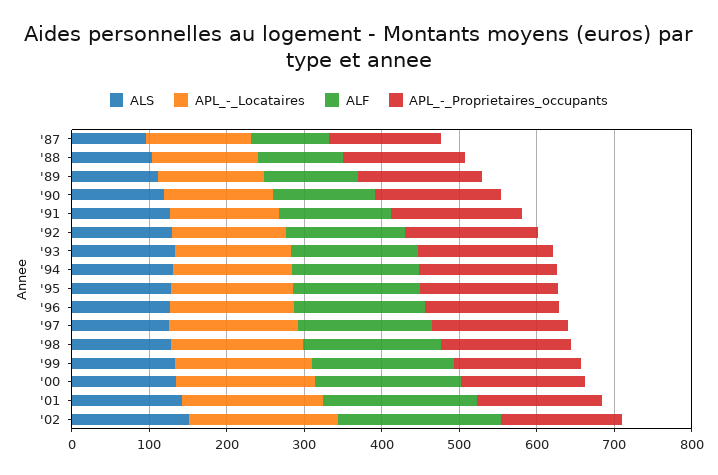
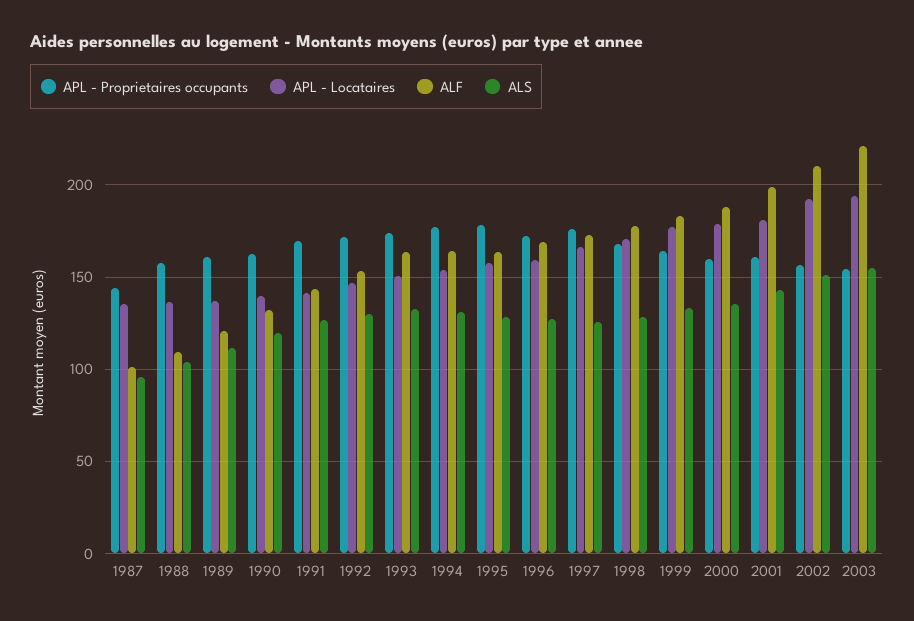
APL_-_Proprietaires_occupants, 2003: none -> 155
APL_-_Locataires, 2003: none -> 195
ALF, 2003: none -> 220
ALS, 2003: none -> 155

